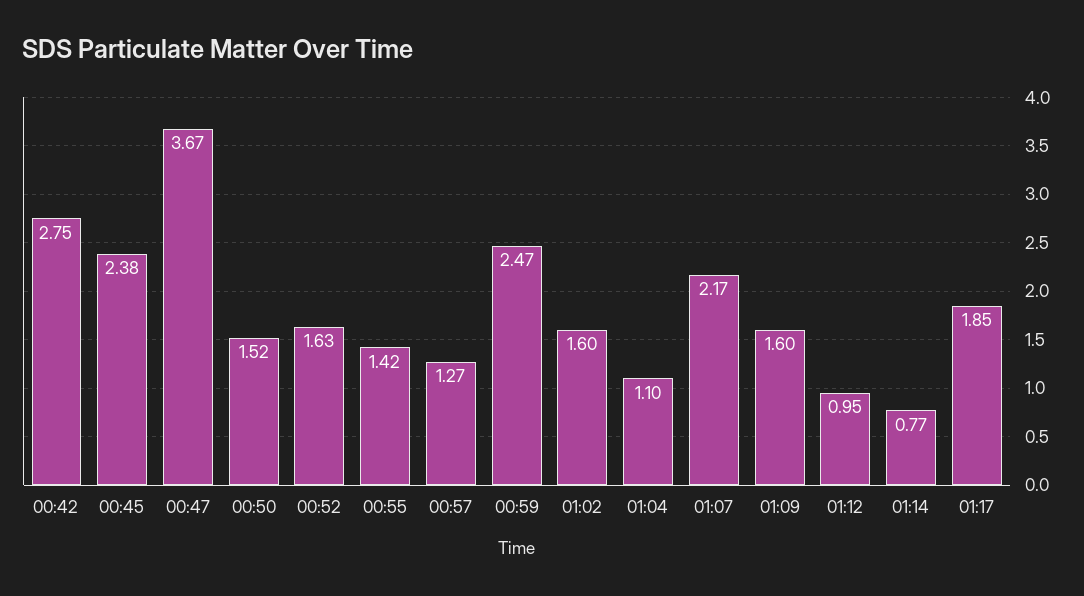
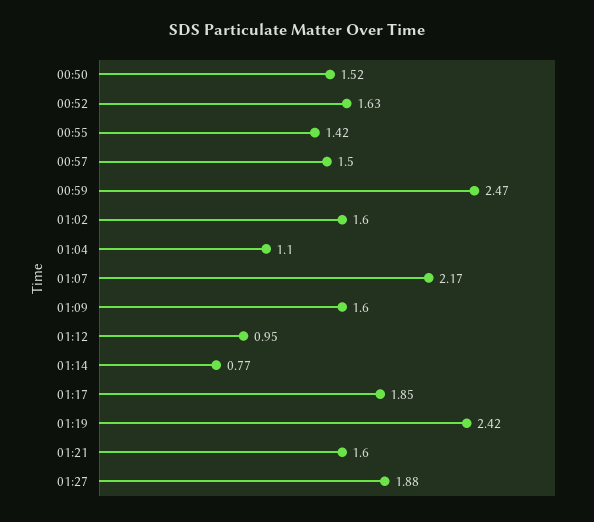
00:42: 2.75 -> none
00:45: 2.38 -> none
00:47: 3.67 -> none
00:57: 1.27 -> 1.5
01:19: none -> 2.42
01:21: none -> 1.6
01:27: none -> 1.88

